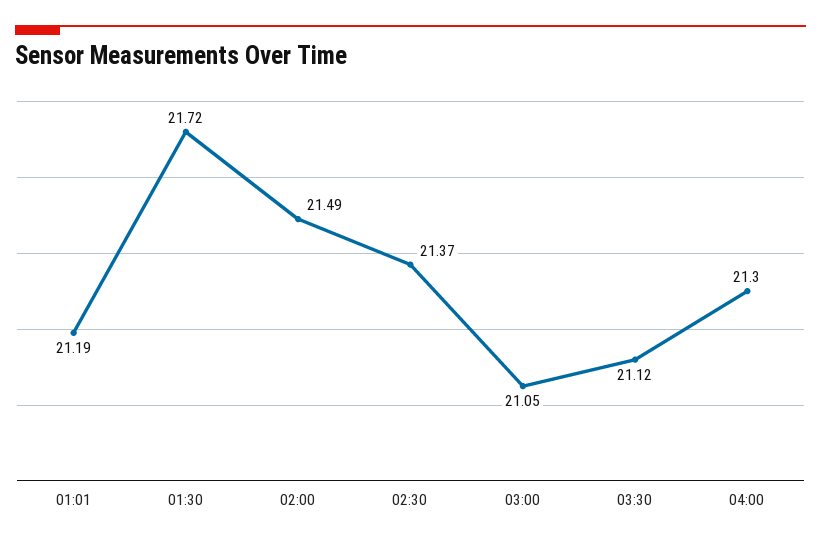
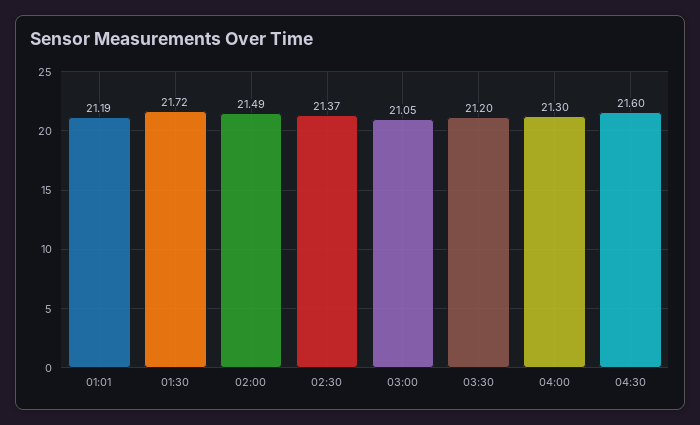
03:30: 21.12 -> 21.2
04:30: none -> 21.6

